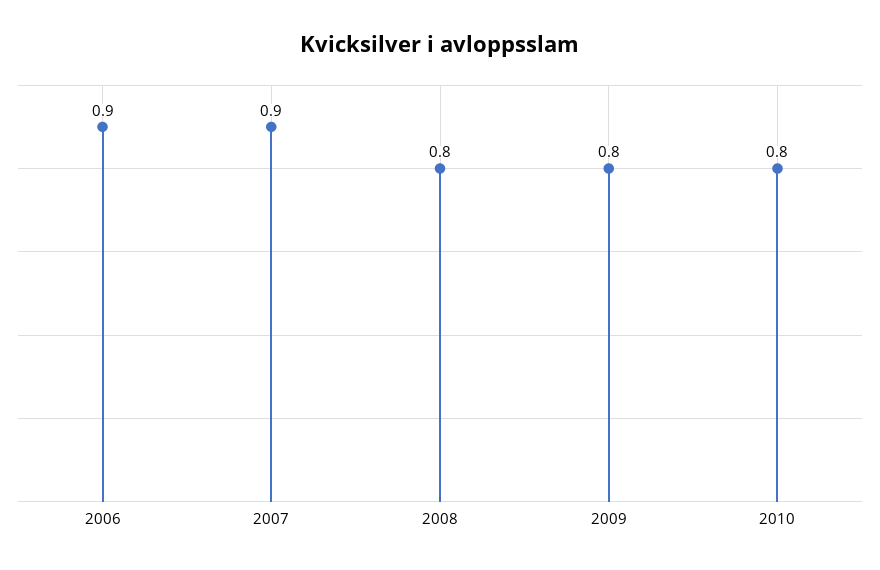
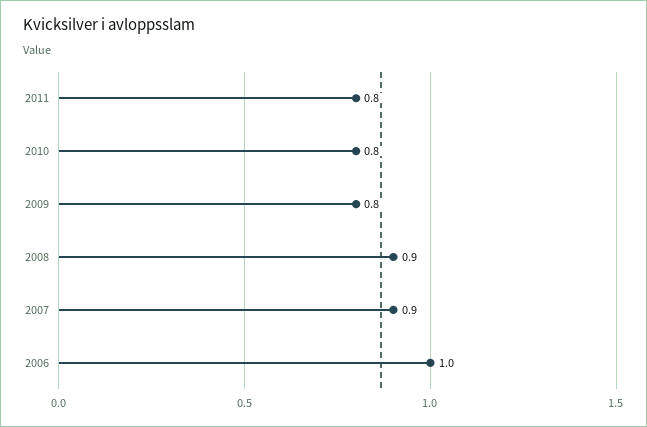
2006: 0.9 -> 1
2008: 0.8 -> 0.9
2011: none -> 0.8

